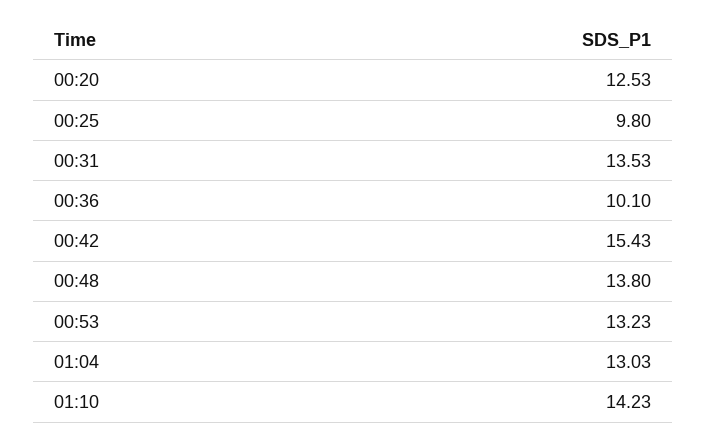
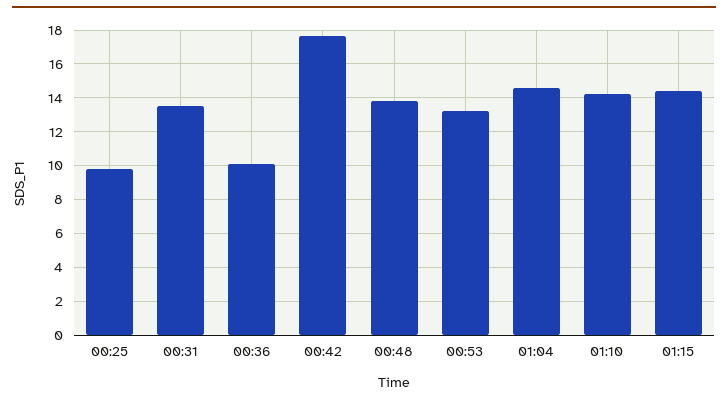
00:20: 12.53 -> none
00:42: 15.43 -> 17.5
01:04: 13.03 -> 14.5
01:15: none -> 14.5

